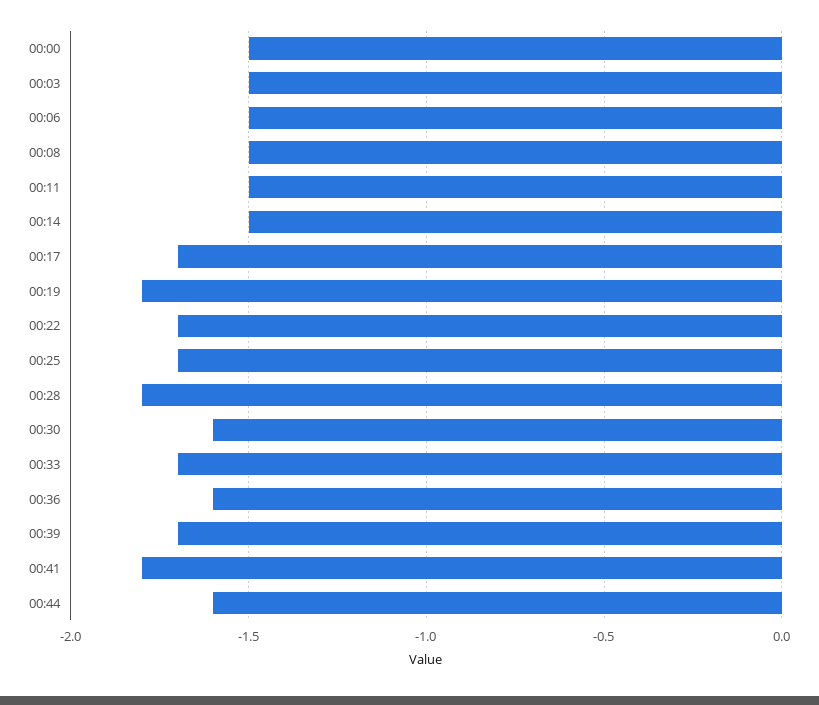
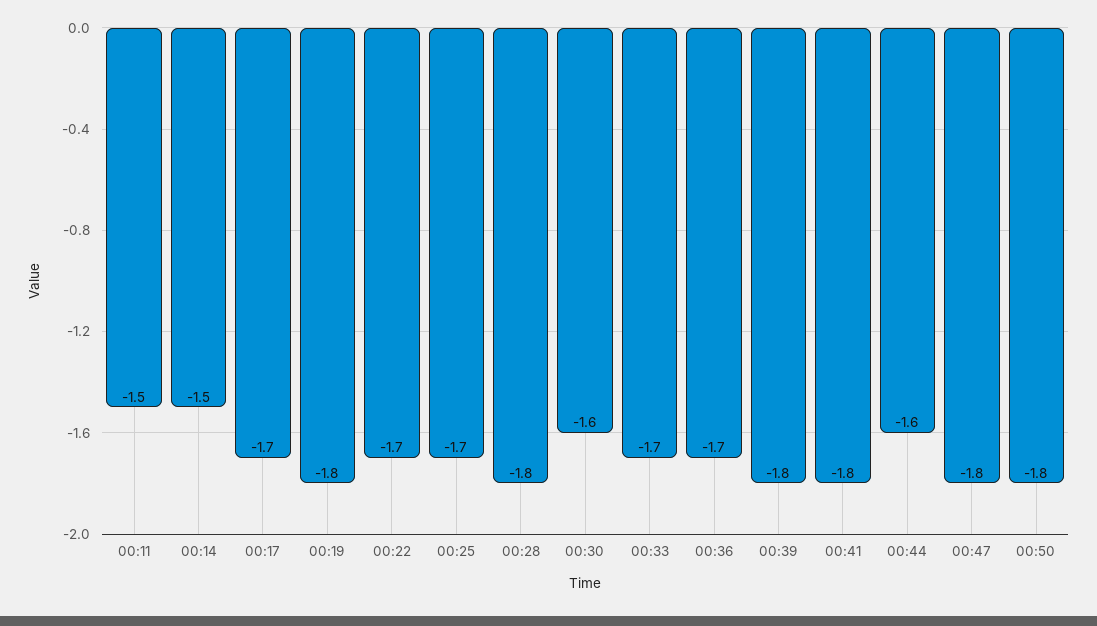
00:00: -1.5 -> none
00:03: -1.5 -> none
00:06: -1.5 -> none
00:08: -1.5 -> none
00:36: -1.6 -> -1.7
00:39: -1.7 -> -1.8
00:47: none -> -1.8
00:50: none -> -1.8

